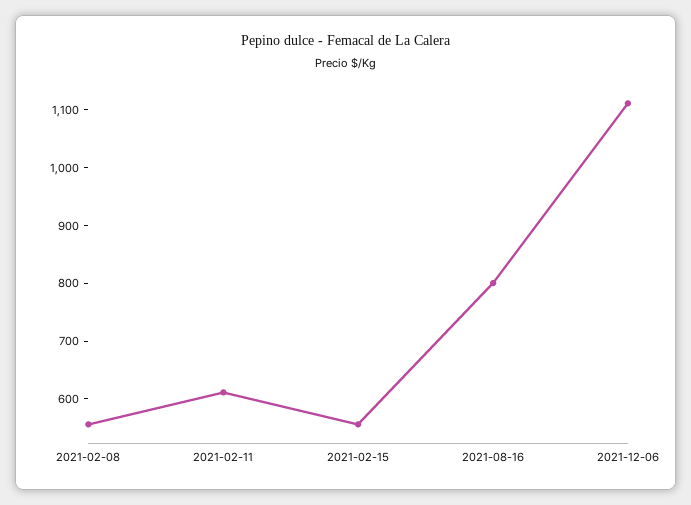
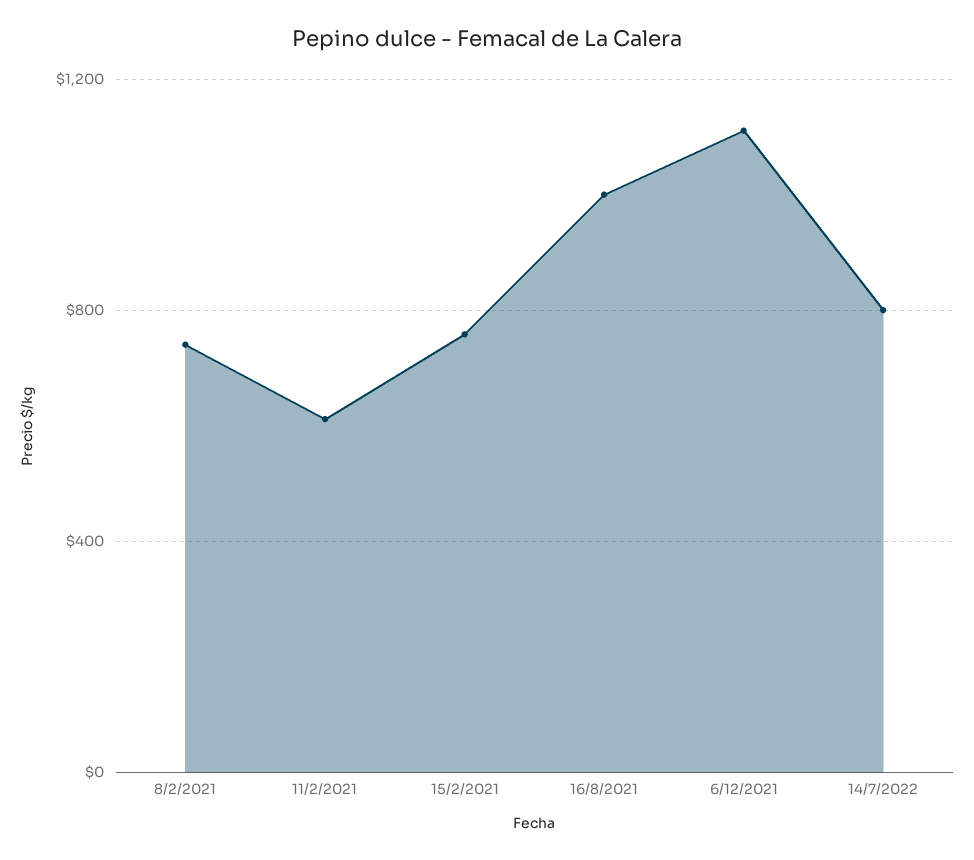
2021-02-08: 560 -> 750
2021-02-15: 560 -> 750
2021-08-16: 800 -> 1000
14/7/2022: none -> 800

